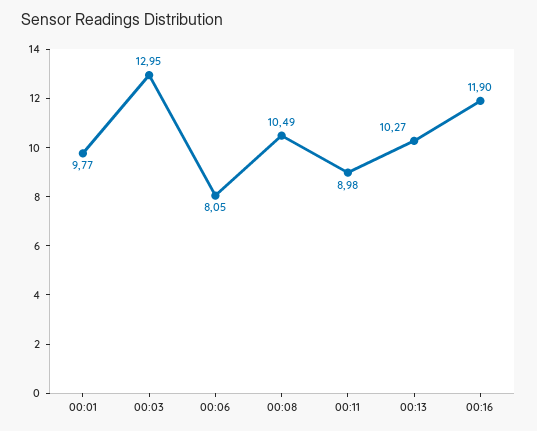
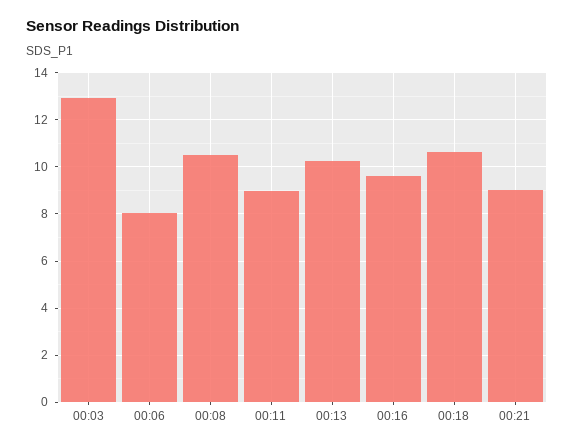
00:01: 9.77 -> none
00:16: 11.9 -> 9.5
00:18: none -> 10.5
00:21: none -> 9

